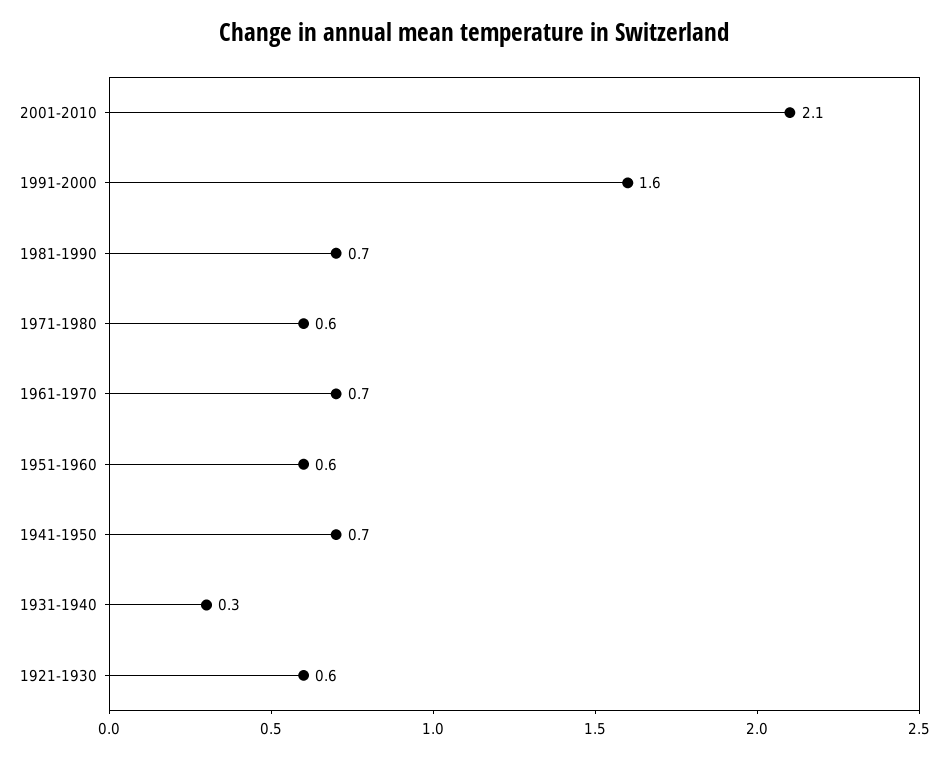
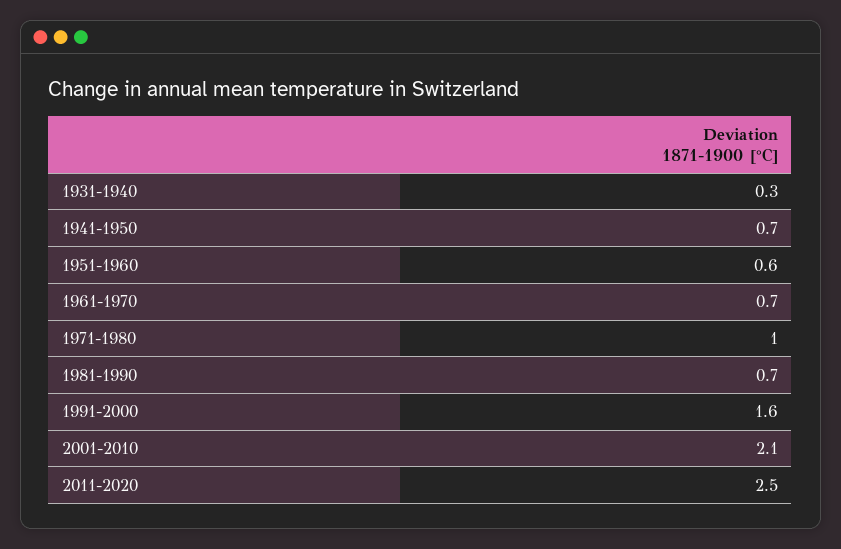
1971-1980: 0.6 -> 1
1921-1930: 0.6 -> none
2011-2020: none -> 2.5

